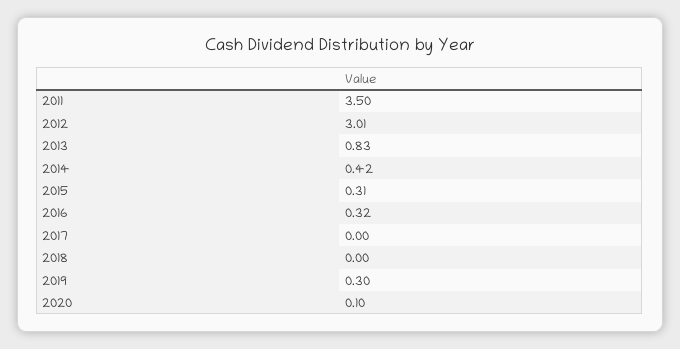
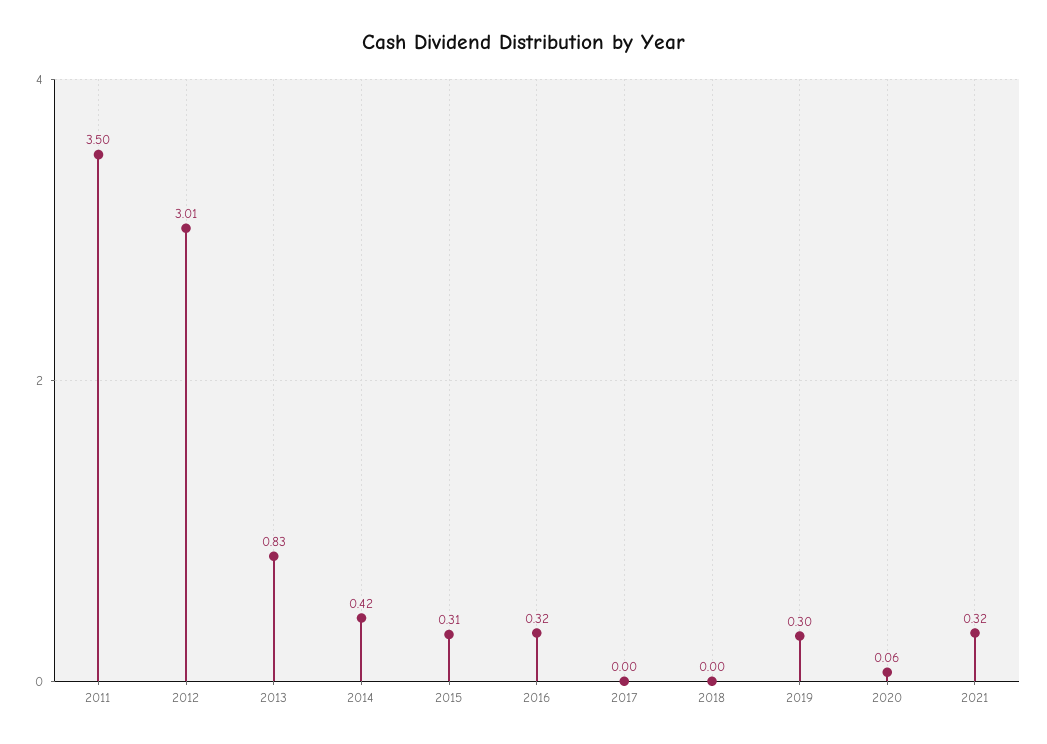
2020: 0.1 -> 0.06
2021: none -> 0.32

